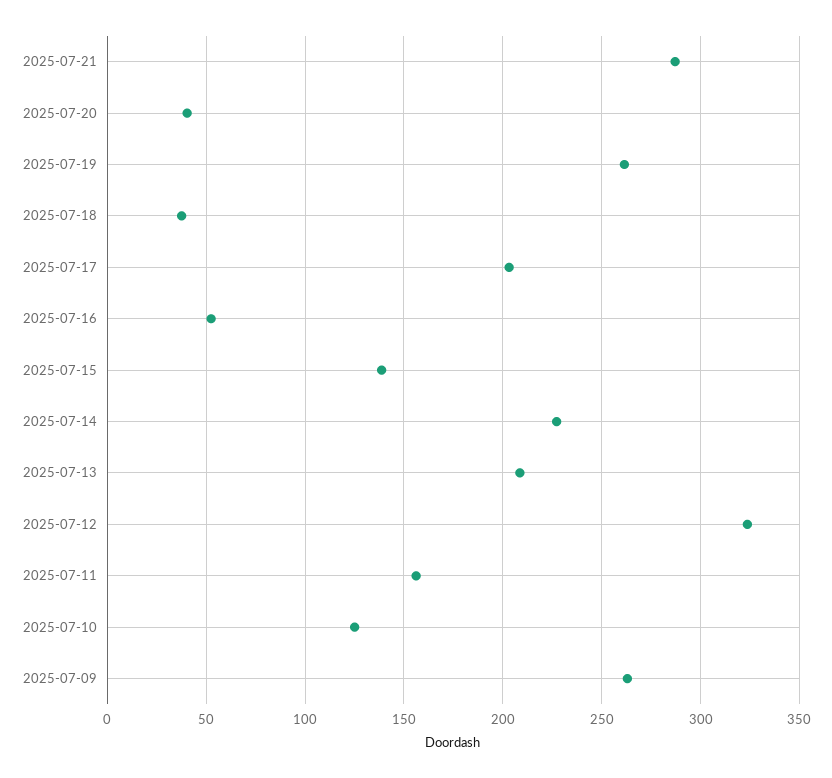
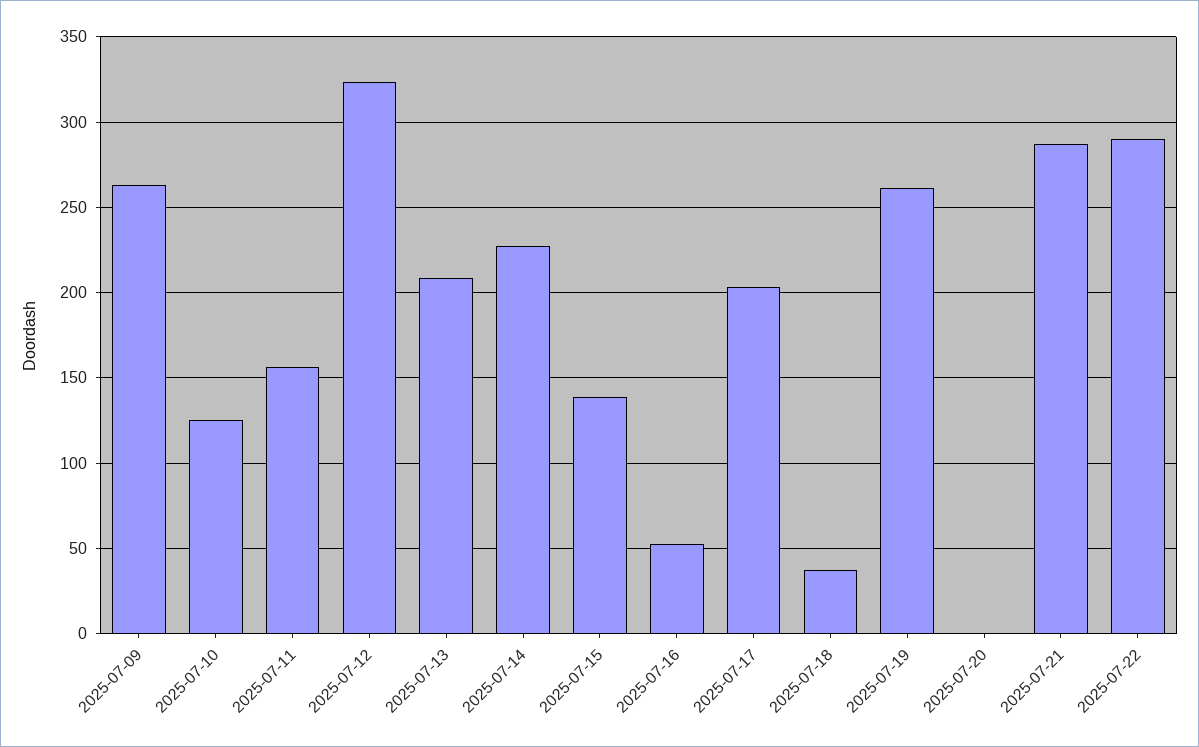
2025-07-20: 40 -> 0
2025-07-22: none -> 290

